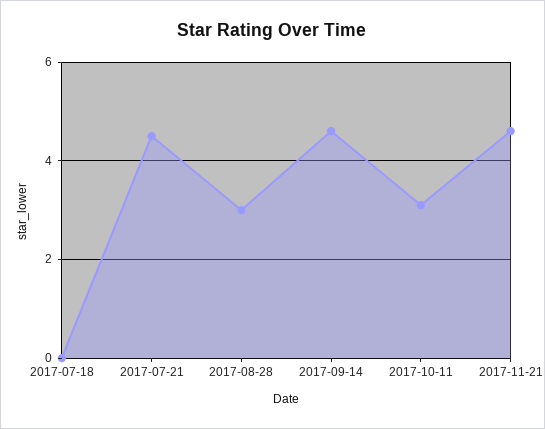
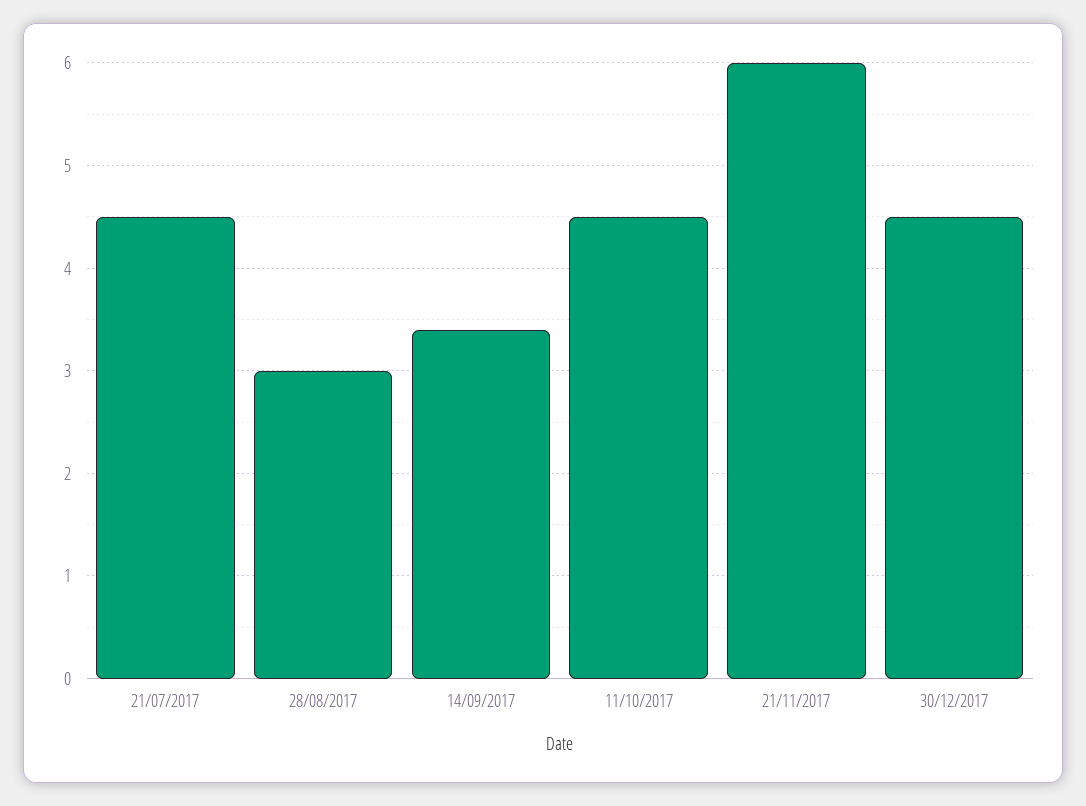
2017-07-18: 0 -> none
2017-09-14: 4.5 -> 3.4
2017-10-11: 3 -> 4.5
2017-11-21: 4.5 -> 6
30/12/2017: none -> 4.5

